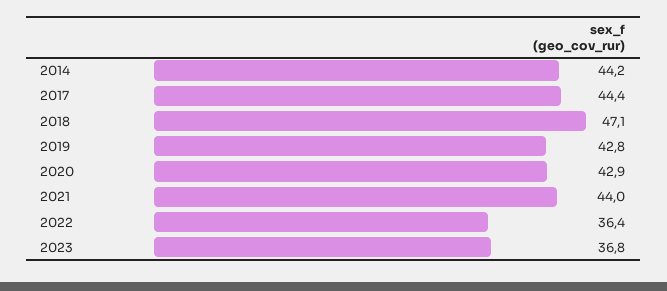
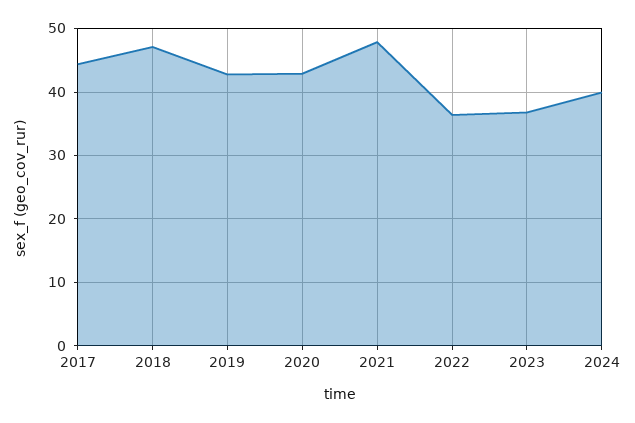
2014: 44.2 -> none
2021: 44 -> 48
2024: none -> 40

